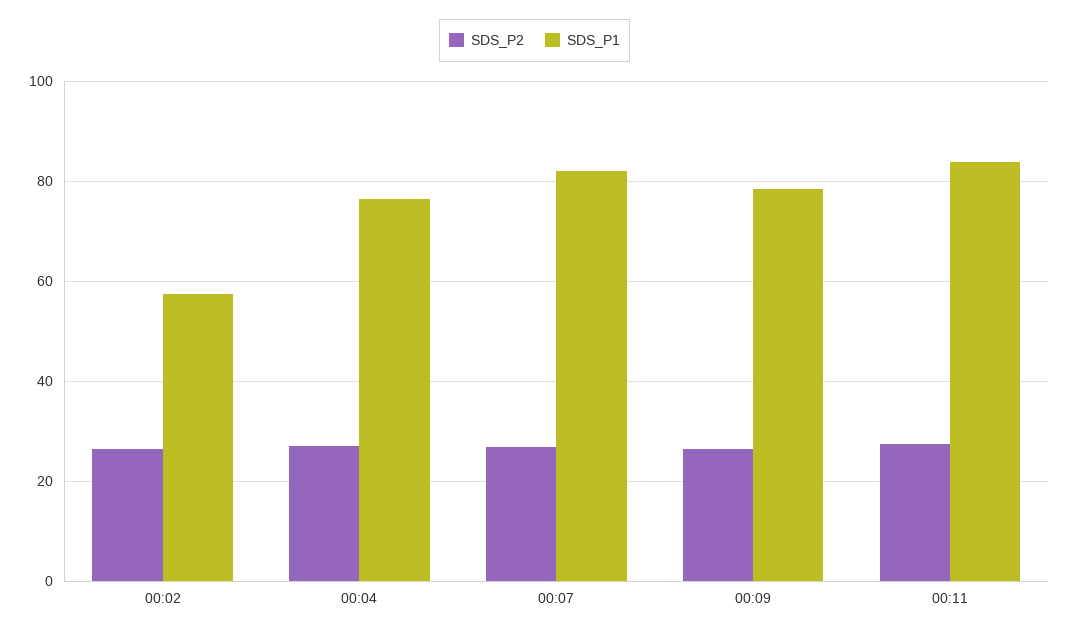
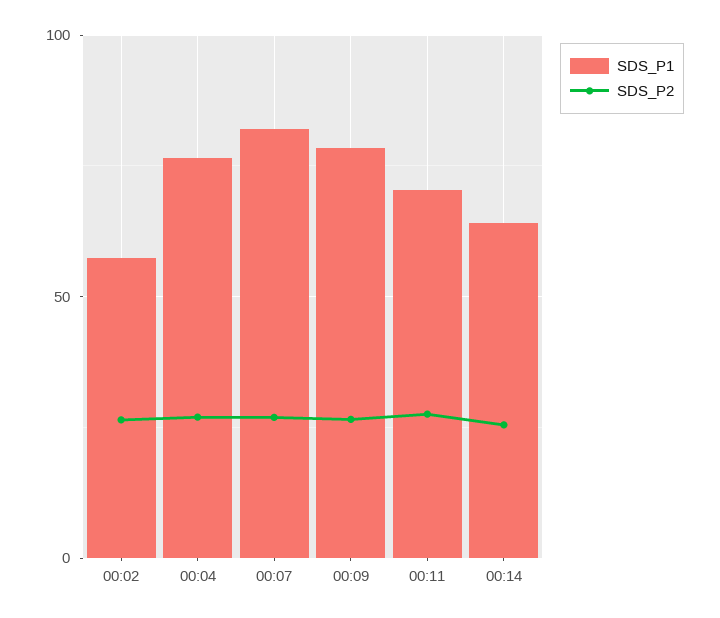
SDS_P1, 00:11: 84 -> 70
SDS_P1, 00:14: none -> 65
SDS_P2, 00:14: none -> 25

